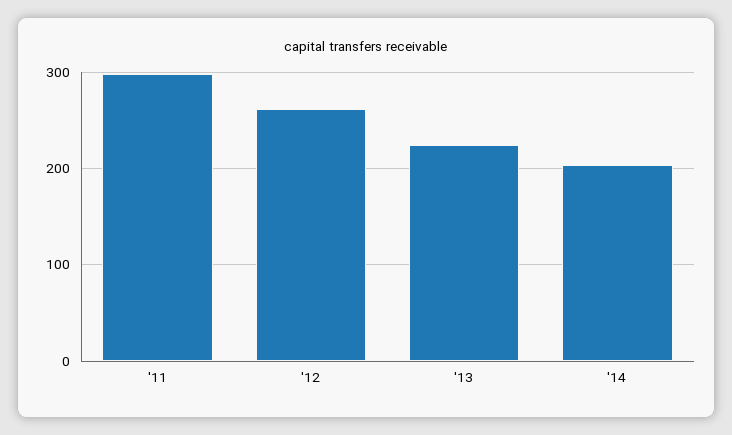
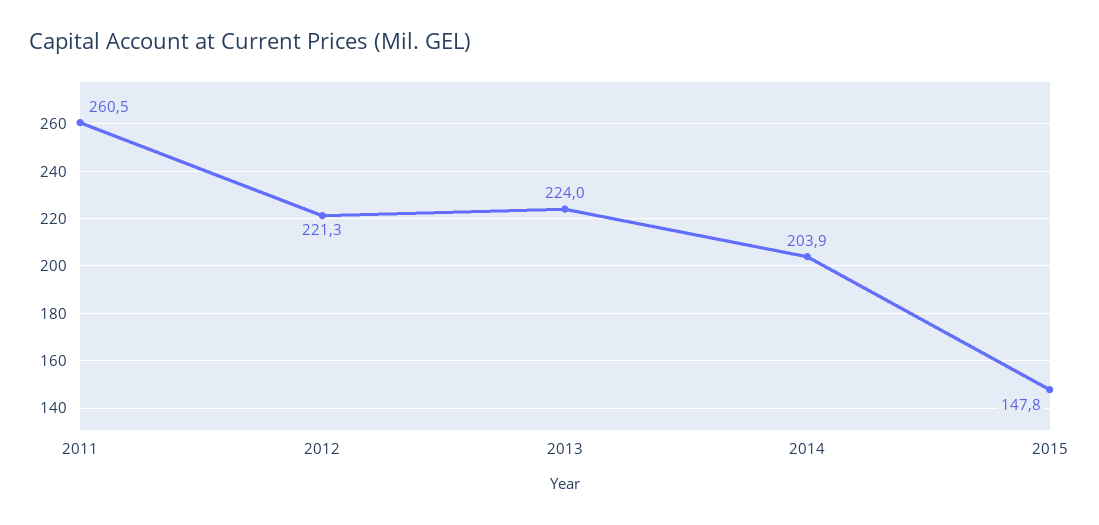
'11: 300 -> 260.5
'12: 260 -> 221.3
2015: none -> 147.8

